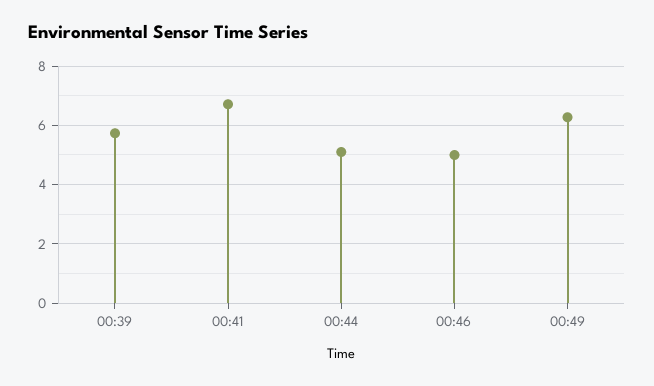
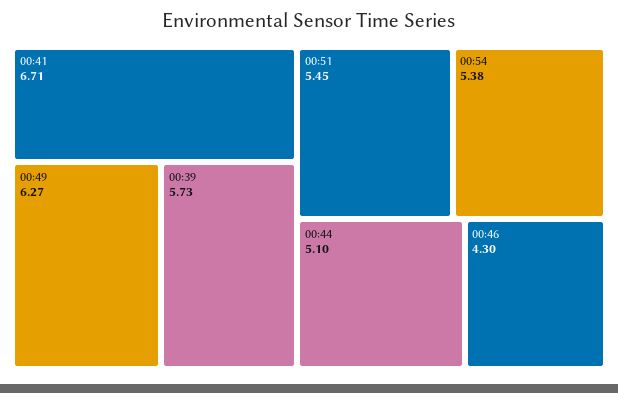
00:46: 5 -> 4.3
00:51: none -> 5.45
00:54: none -> 5.38

